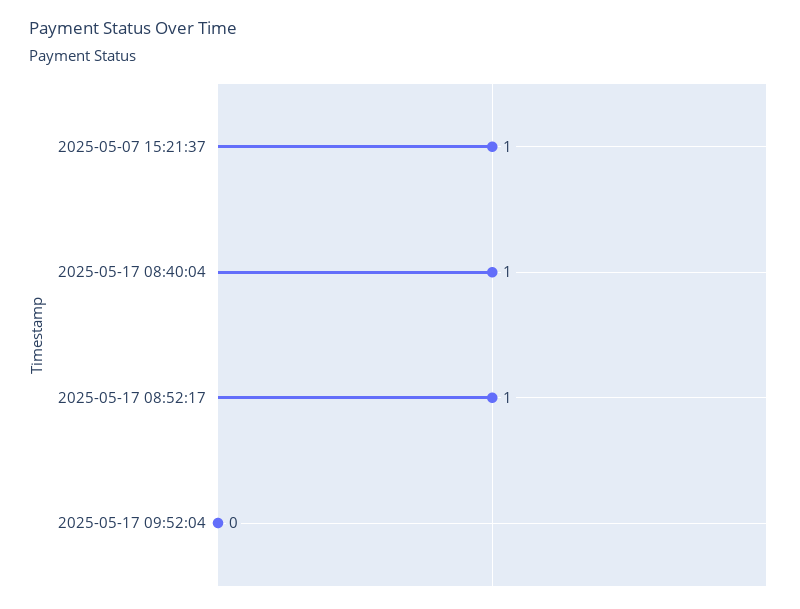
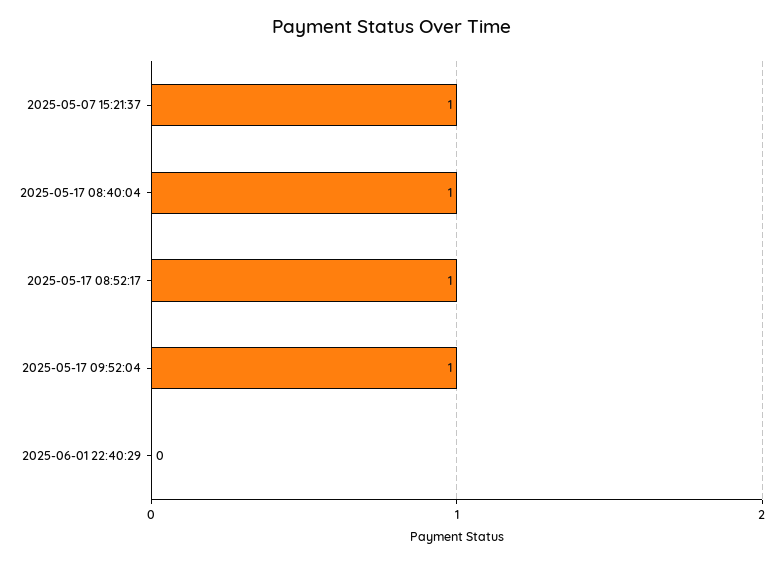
2025-05-17 09:52:04: 0 -> 1
2025-06-01 22:40:29: none -> 0

